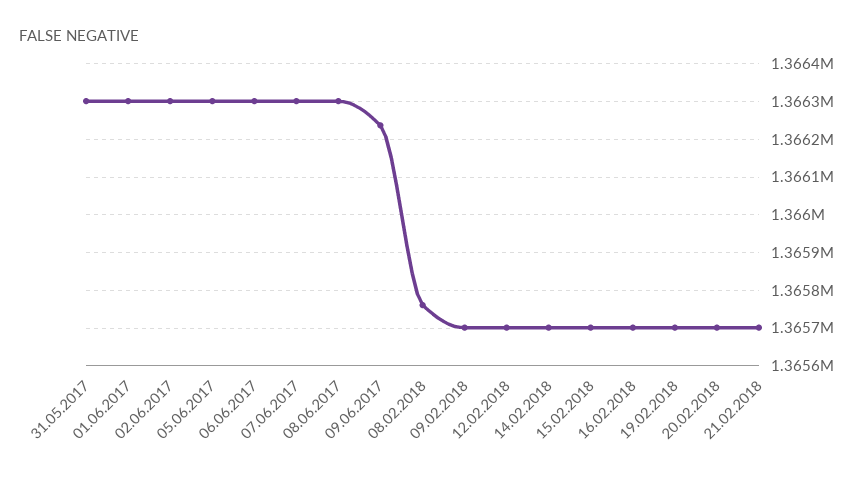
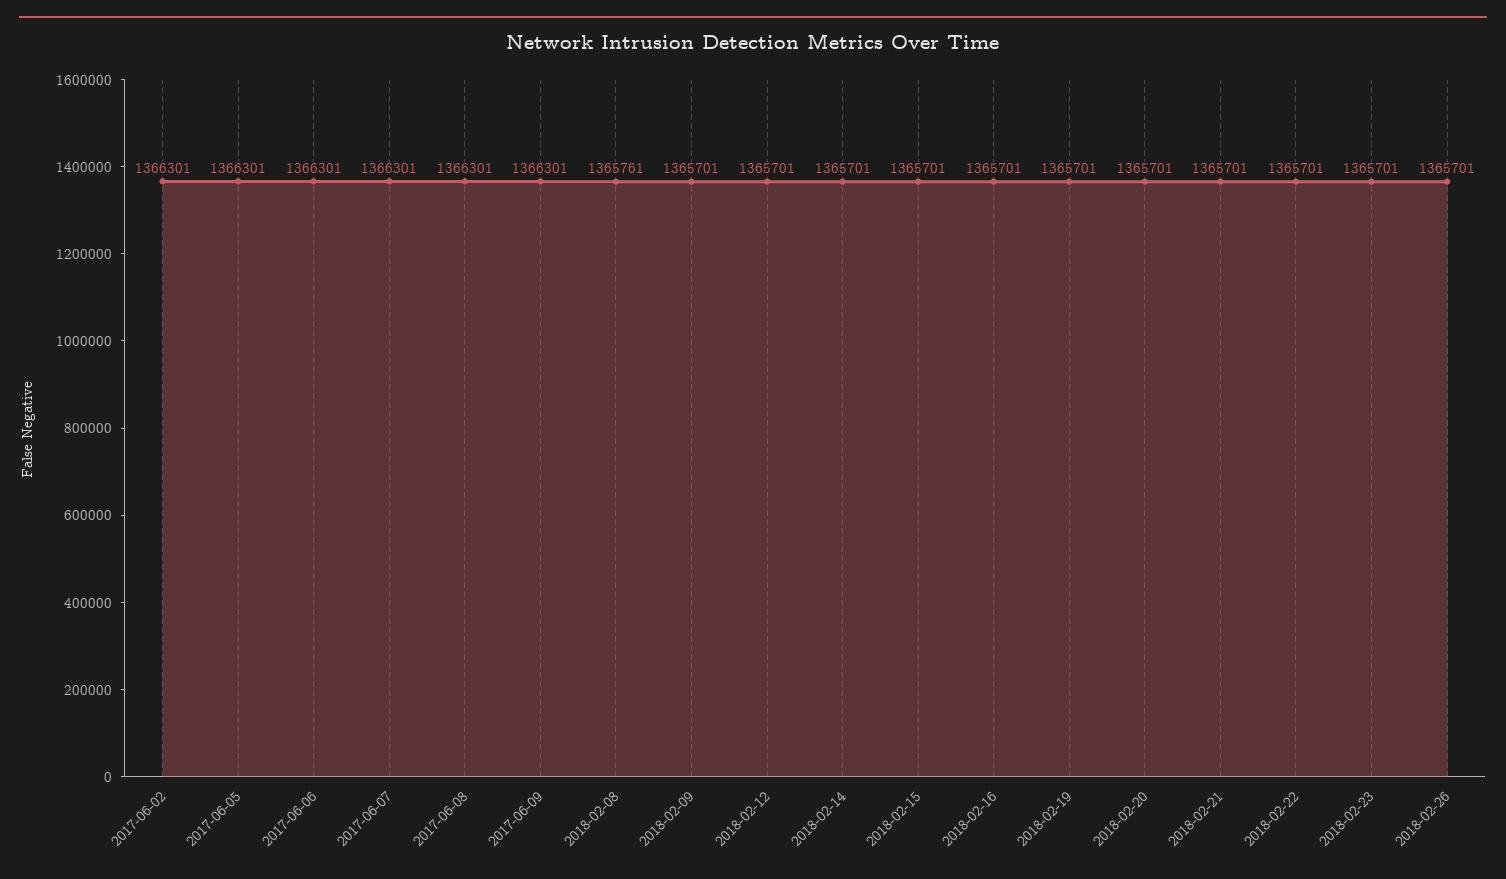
31.05.2017: 1366300 -> none
01.06.2017: 1366300 -> none
09.06.2017: 1366240 -> 1366301
2018-02-22: none -> 1365701
2018-02-23: none -> 1365701
2018-02-26: none -> 1365701

